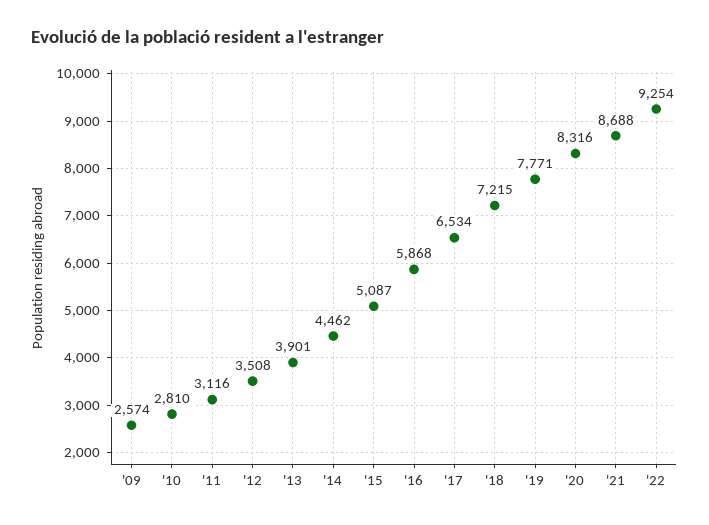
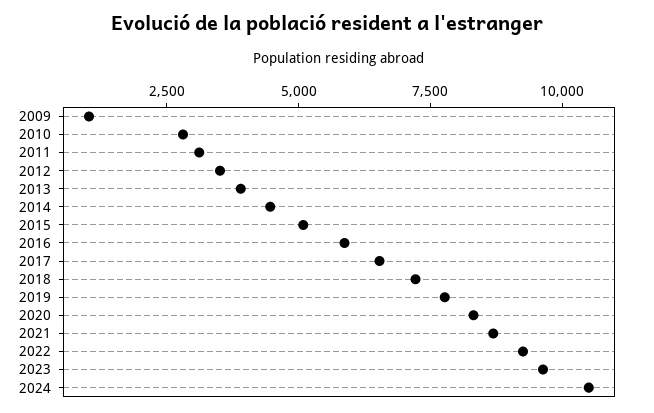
'09: 2574 -> 1000
2023: none -> 9500
2024: none -> 10500

